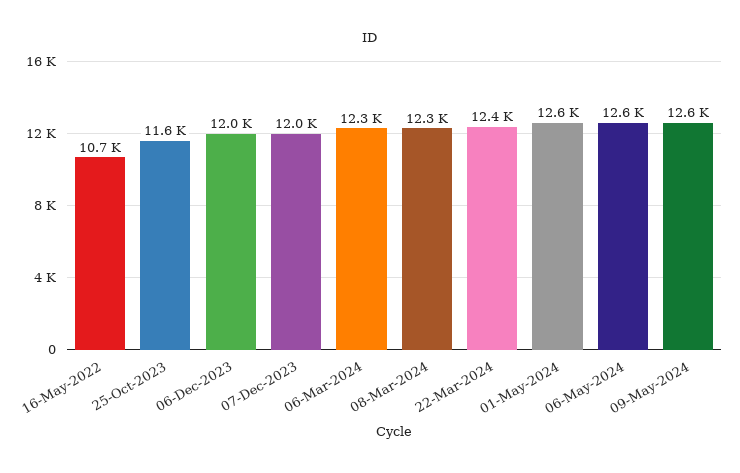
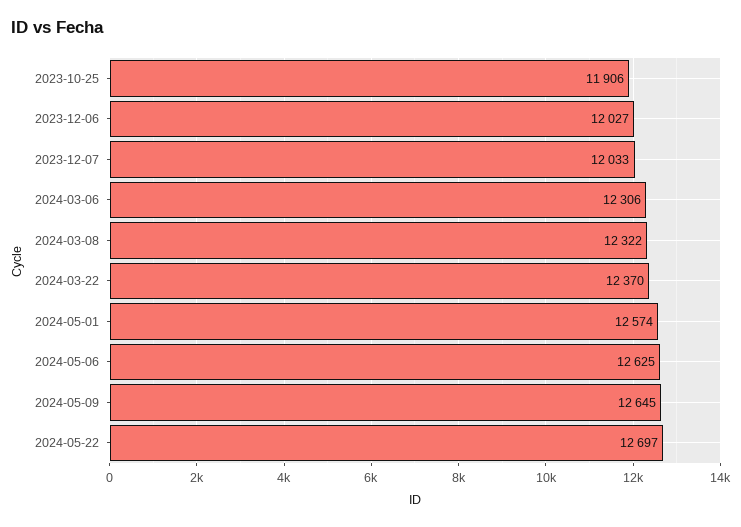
16-May-2022: 10700 -> none
25-Oct-2023: 11600 -> 11906
2024-05-22: none -> 12697

